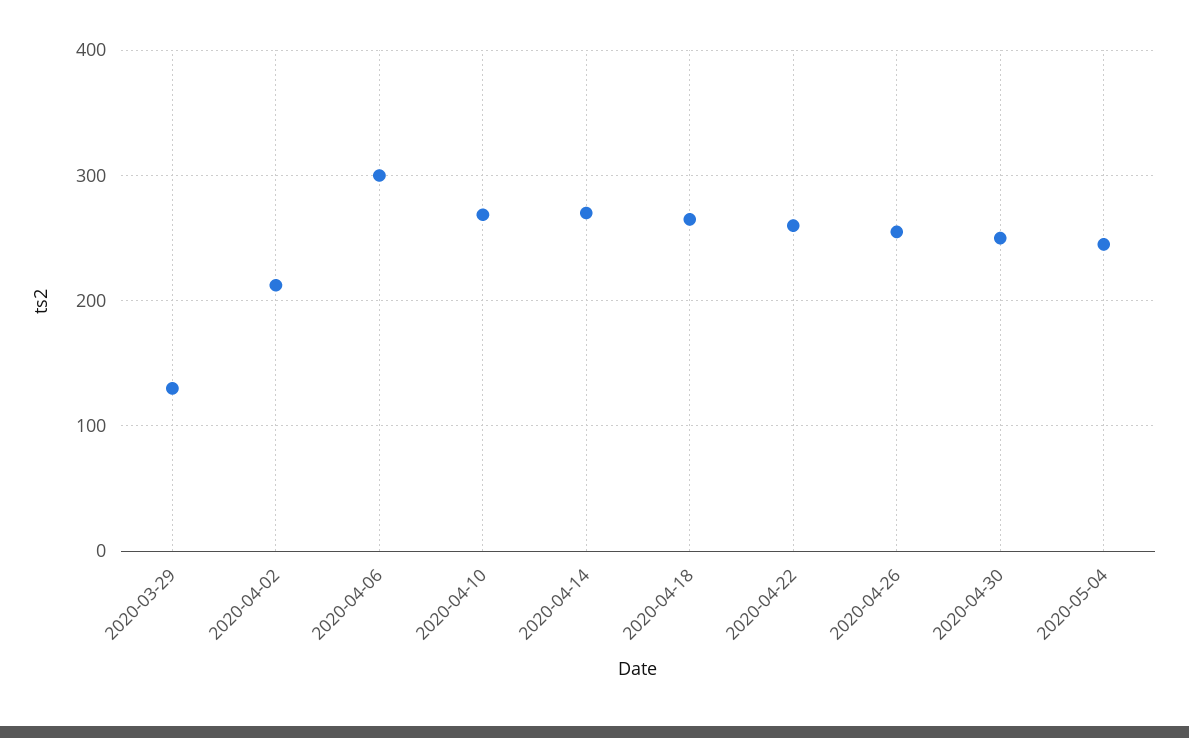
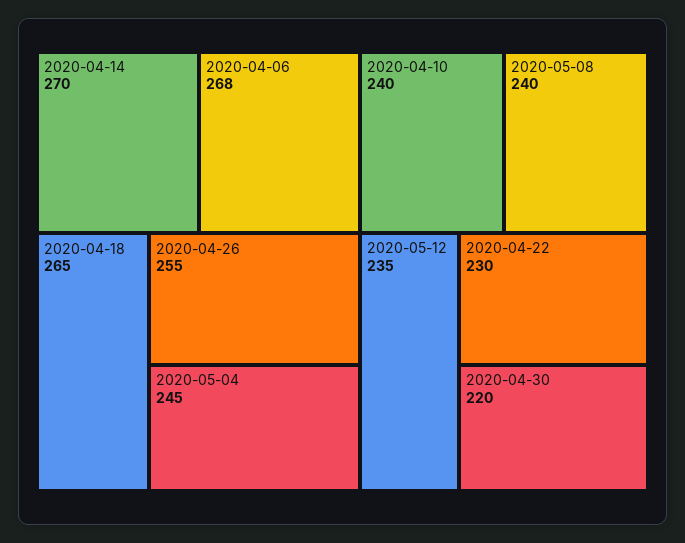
2020-03-29: 130 -> none
2020-04-02: 210 -> none
2020-04-06: 300 -> 268
2020-04-10: 270 -> 240
2020-04-22: 260 -> 230
2020-04-30: 250 -> 220
2020-05-08: none -> 240
2020-05-12: none -> 235

